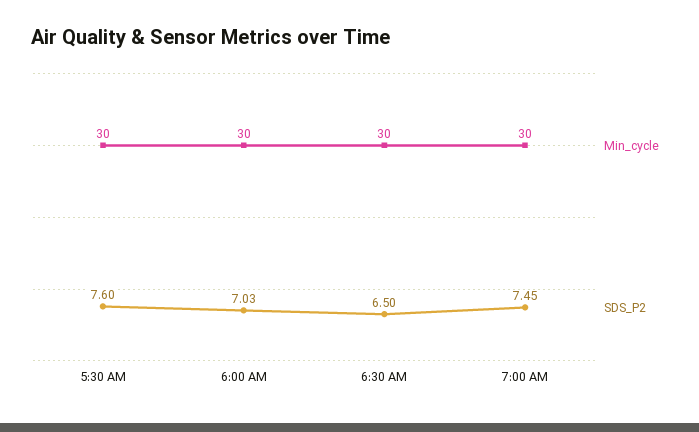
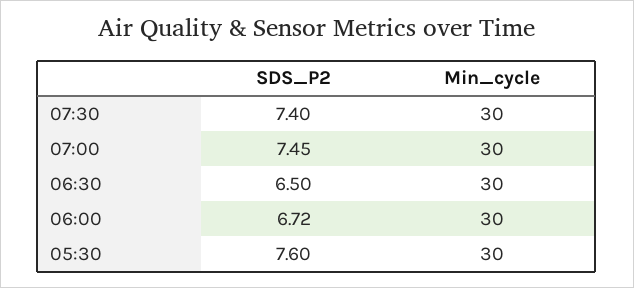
SDS_P2, 6:00 AM: 7.03 -> 6.72
SDS_P2, 07:30: none -> 7.4
Min_cycle, 07:30: none -> 30

